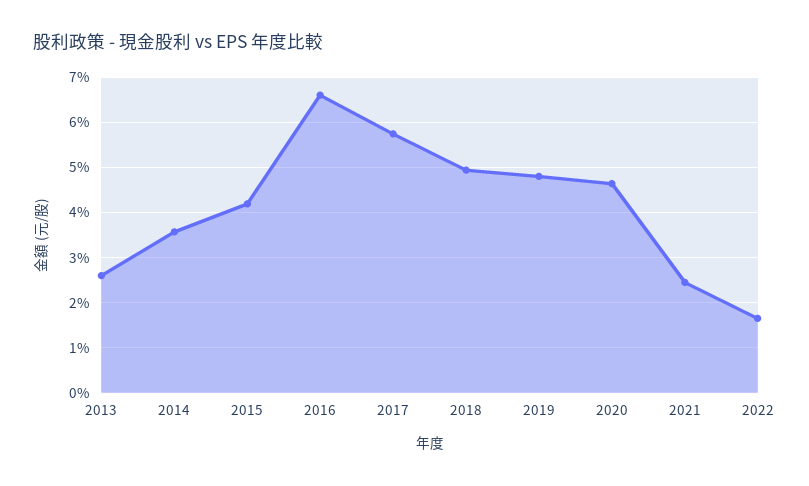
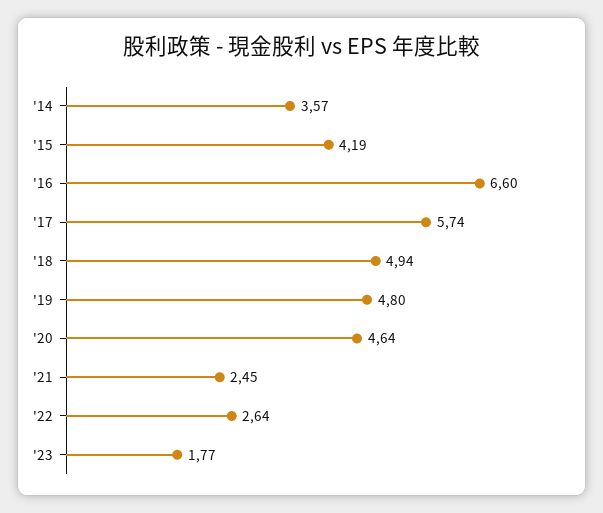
2013: 2.6 -> none
2022: 1.6 -> 2.64
'23: none -> 1.77

